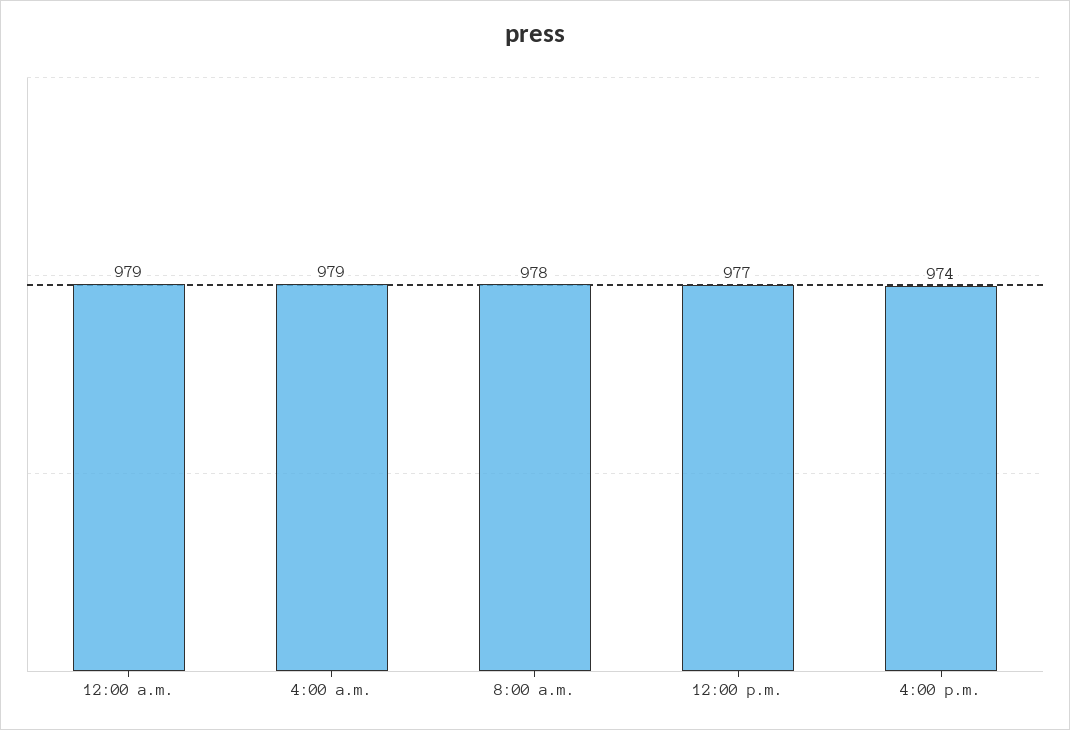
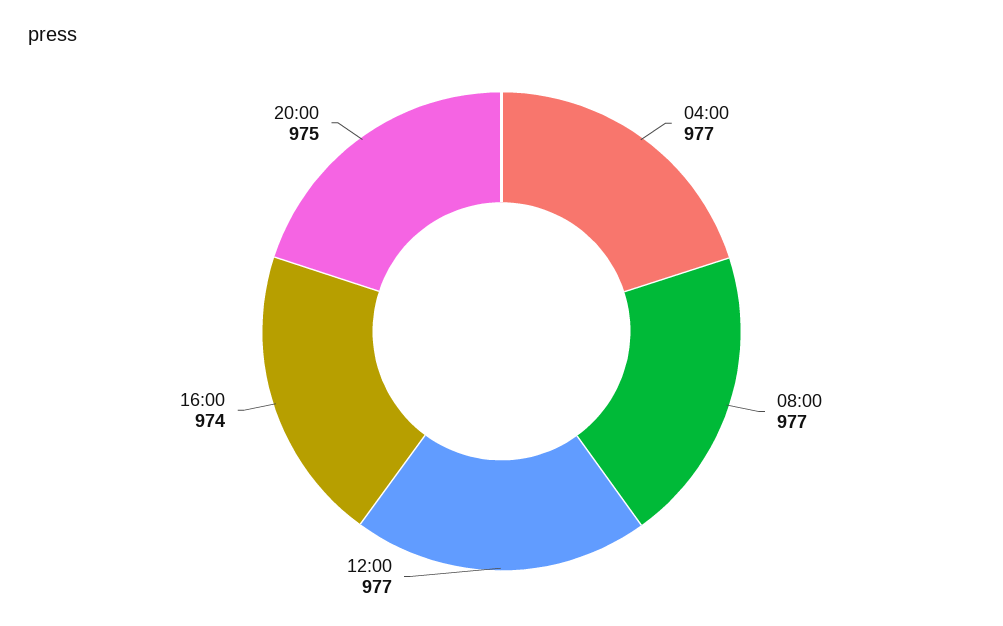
12:00 a.m.: 979 -> none
4:00 a.m.: 979 -> 977
8:00 a.m.: 978 -> 977
20:00: none -> 975

